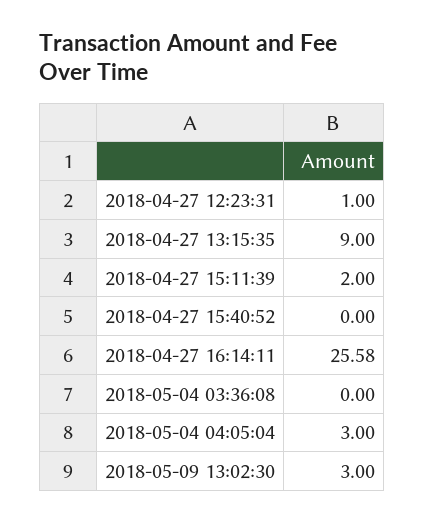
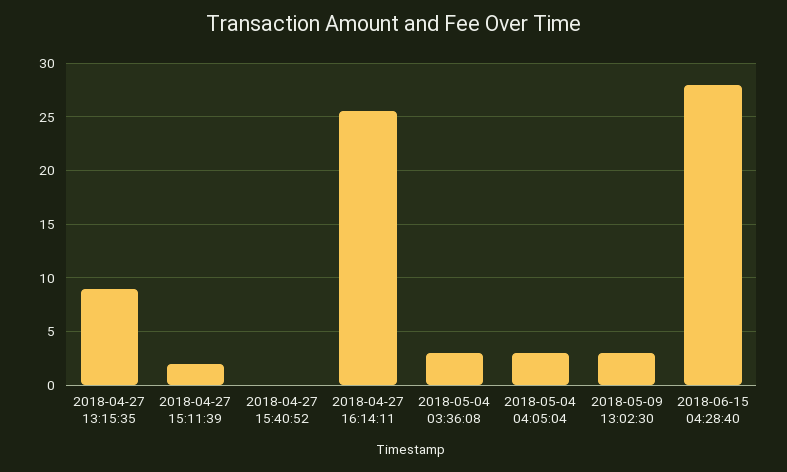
2018-04-27 12:23:31: 1 -> none
2018-05-04 03:36:08: 0 -> 3
2018-06-15 04:28:40: none -> 28

